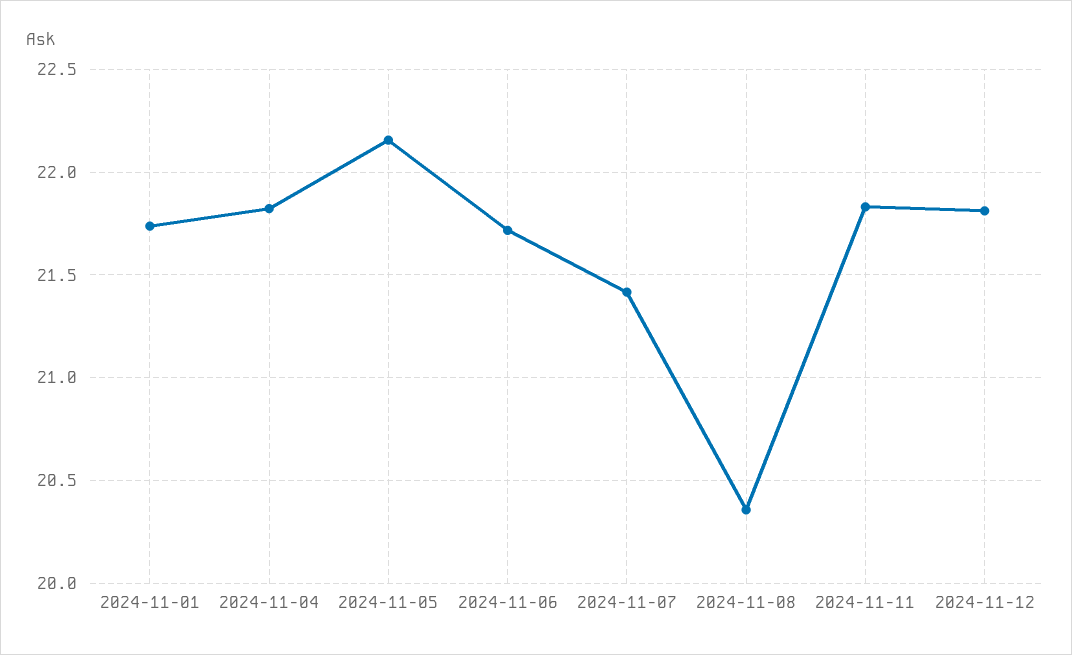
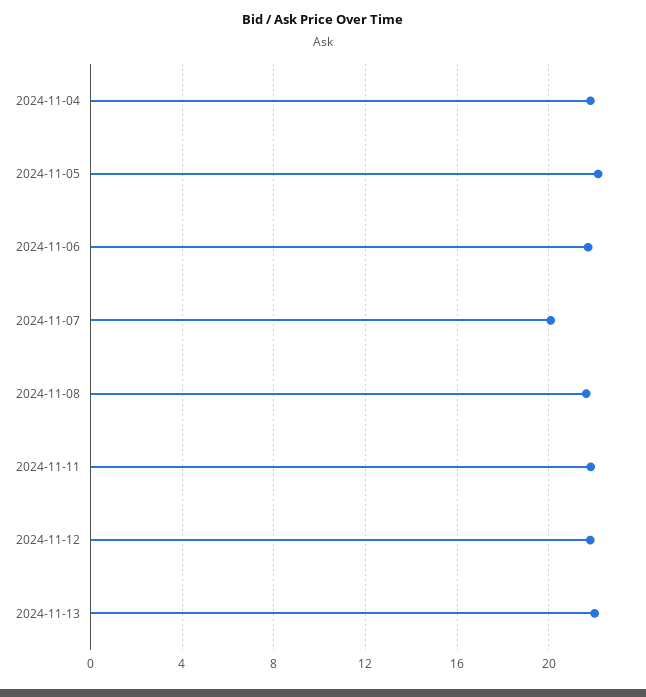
2024-11-01: 21.75 -> none
2024-11-07: 21.4 -> 20
2024-11-08: 20.35 -> 21.5
2024-11-13: none -> 22

